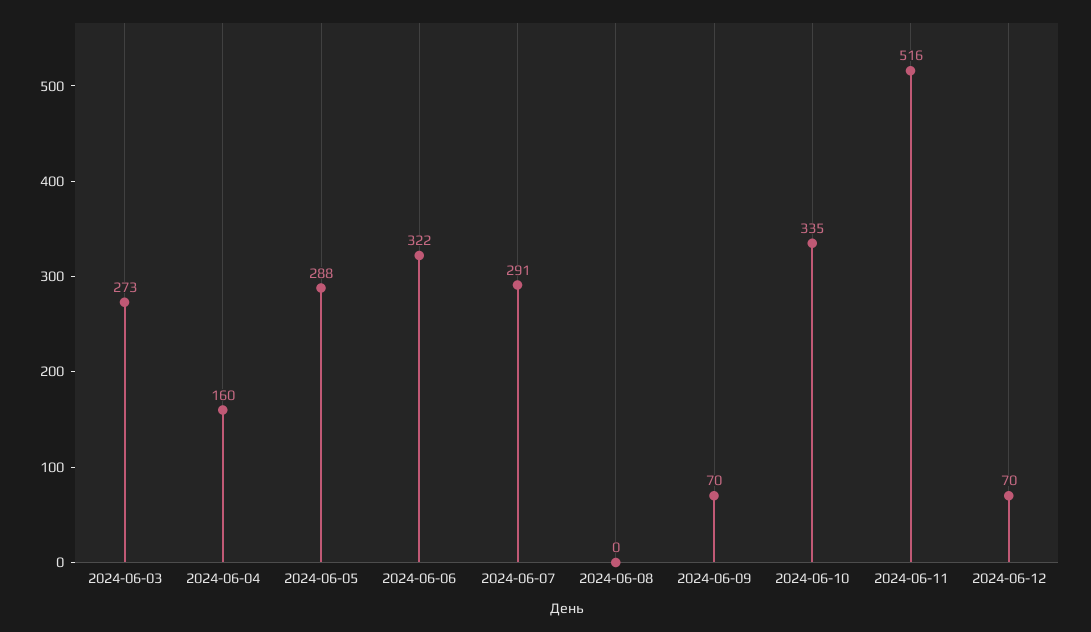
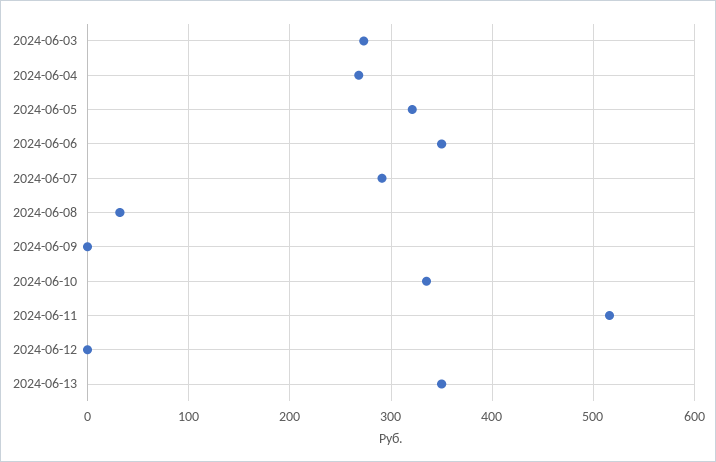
2024-06-04: 160 -> 270
2024-06-05: 288 -> 320
2024-06-06: 322 -> 350
2024-06-08: 0 -> 30
2024-06-09: 70 -> 0
2024-06-12: 70 -> 0
2024-06-13: none -> 350

